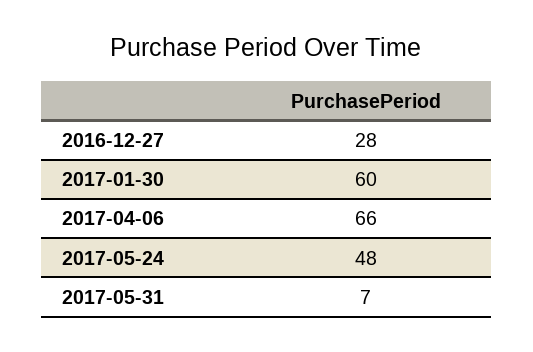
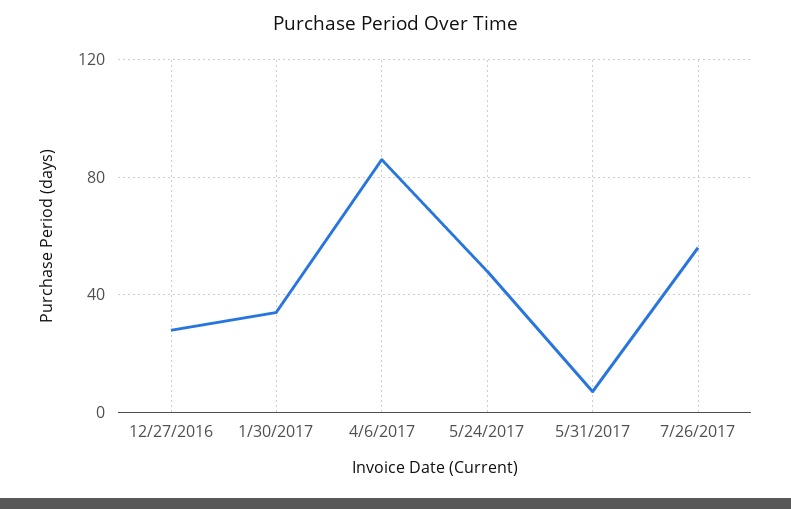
2017-01-30: 60 -> 35
2017-04-06: 66 -> 85
7/26/2017: none -> 55

